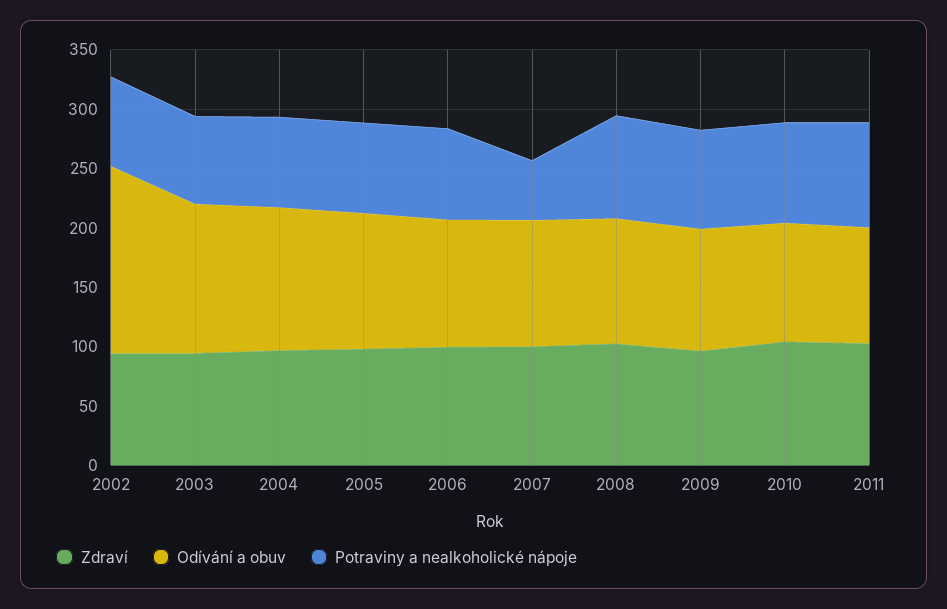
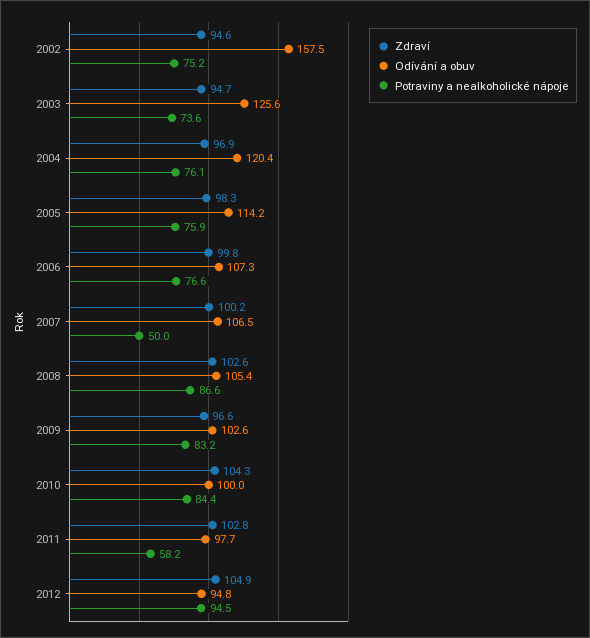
Potraviny a nealkoholické nápoje, 2011: 90 -> 58.2
Zdraví, 2012: none -> 104.9
Odívání a obuv, 2012: none -> 94.8
Potraviny a nealkoholické nápoje, 2012: none -> 94.5

